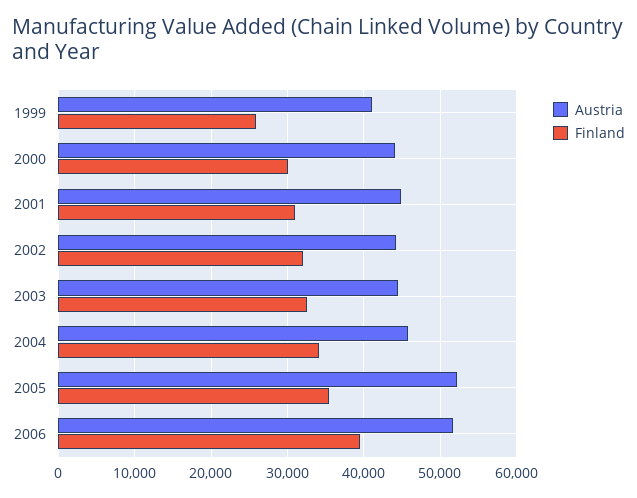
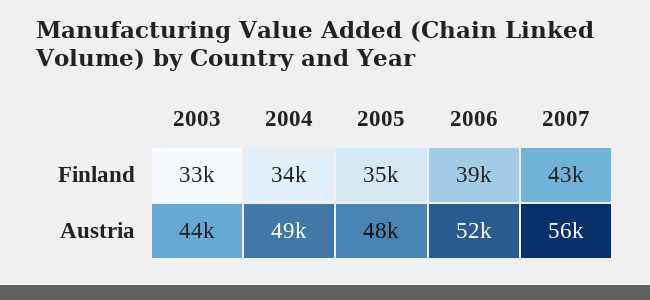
Austria, 1999: 41000 -> none
Finland, 1999: 26000 -> none
Austria, 2000: 44000 -> none
Finland, 2000: 30000 -> none
Austria, 2001: 45000 -> none
Finland, 2001: 31000 -> none
Austria, 2002: 44000 -> none
Finland, 2002: 32000 -> none
Austria, 2004: 46000 -> 49000
Austria, 2005: 52000 -> 48000
Finland, 2007: none -> 43000
Austria, 2007: none -> 56000

